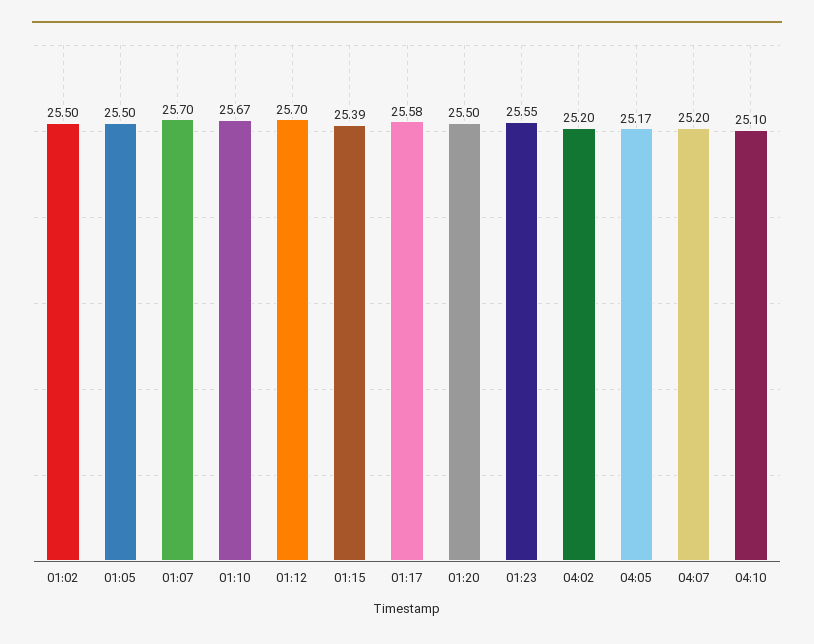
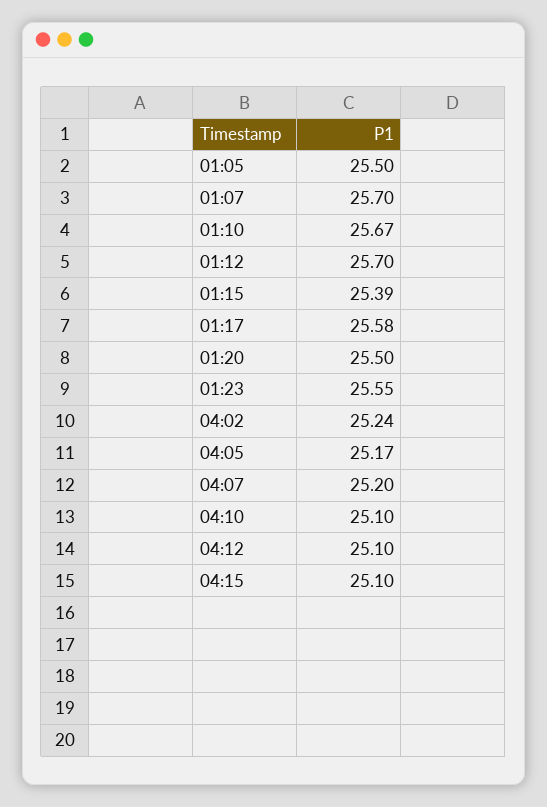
01:02: 25.5 -> none
04:02: 25.2 -> 25.24
04:12: none -> 25.1
04:15: none -> 25.1

